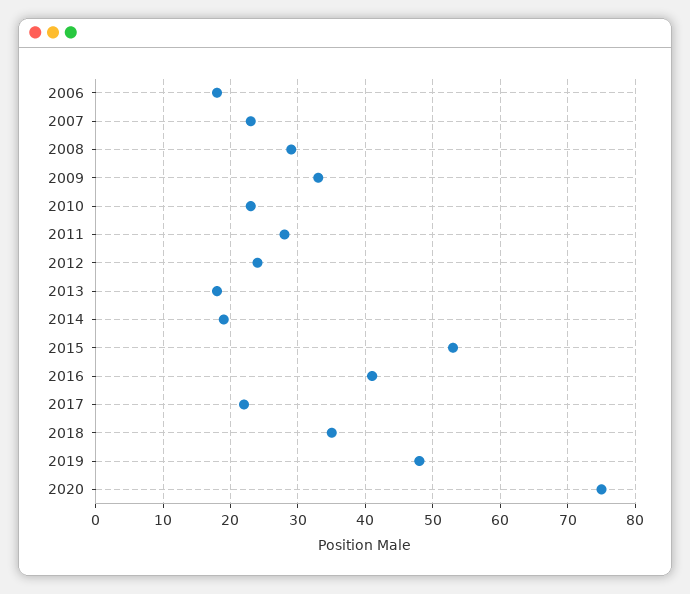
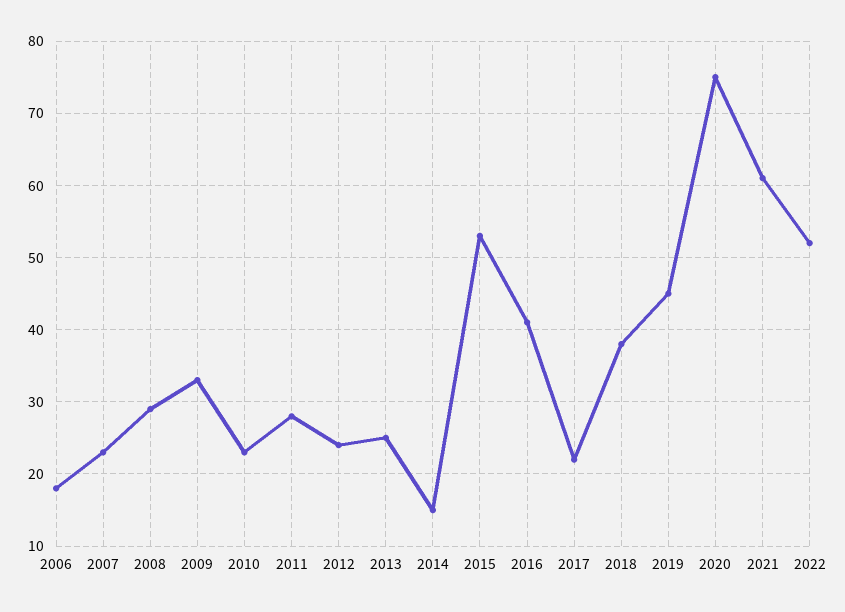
2013: 18 -> 25
2014: 19 -> 15
2018: 35 -> 38
2019: 48 -> 45
2021: none -> 61
2022: none -> 52

